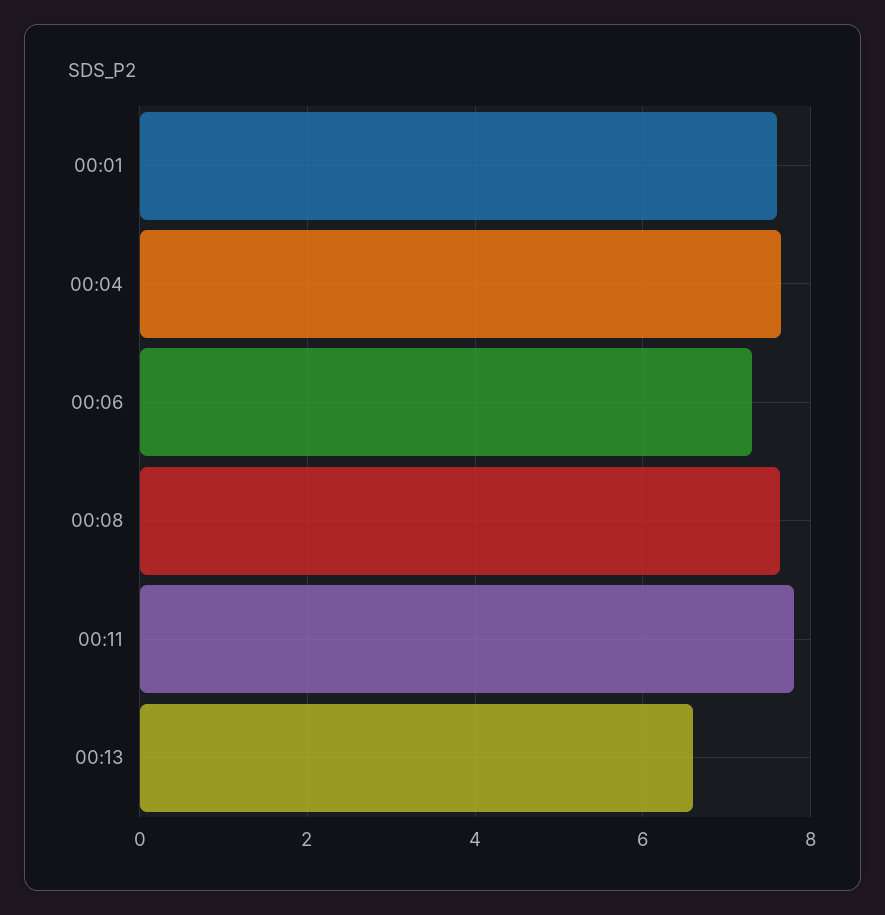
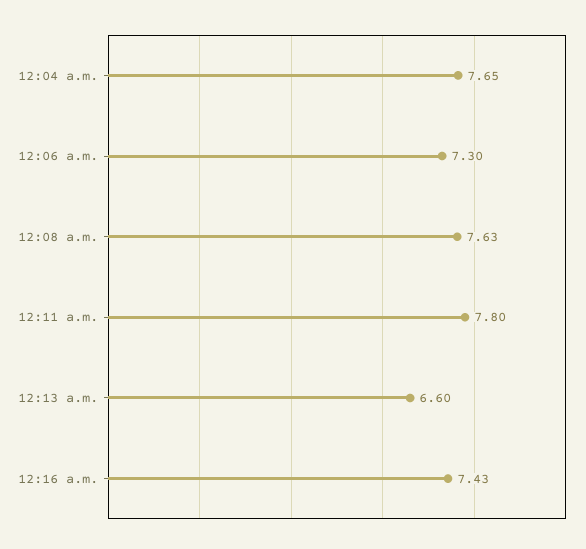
00:01: 7.6 -> none
12:16 a.m.: none -> 7.43

